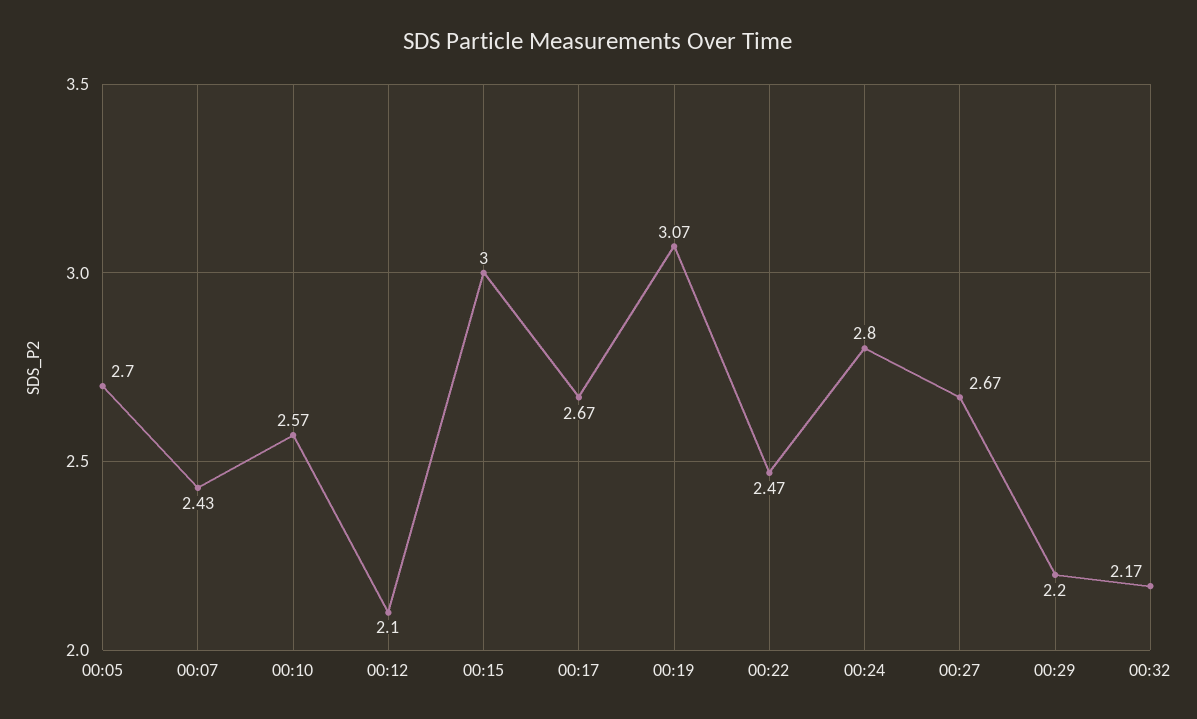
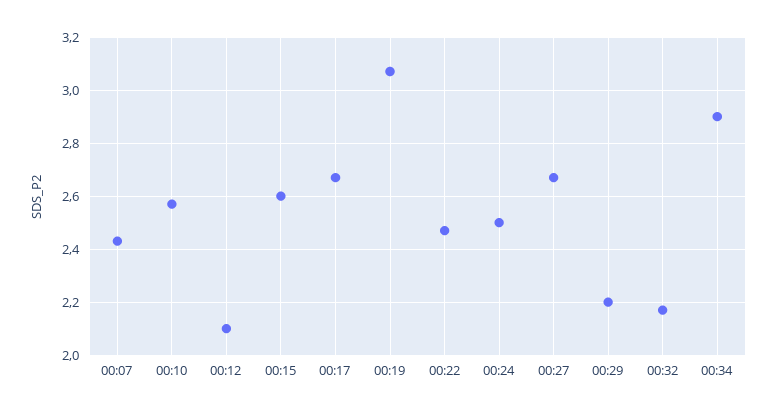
00:05: 2.7 -> none
00:15: 3 -> 2.6
00:24: 2.8 -> 2.5
00:34: none -> 2.9

